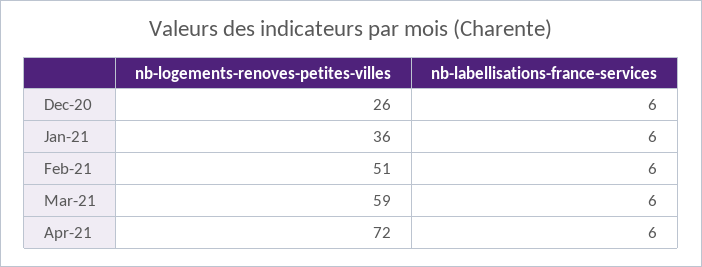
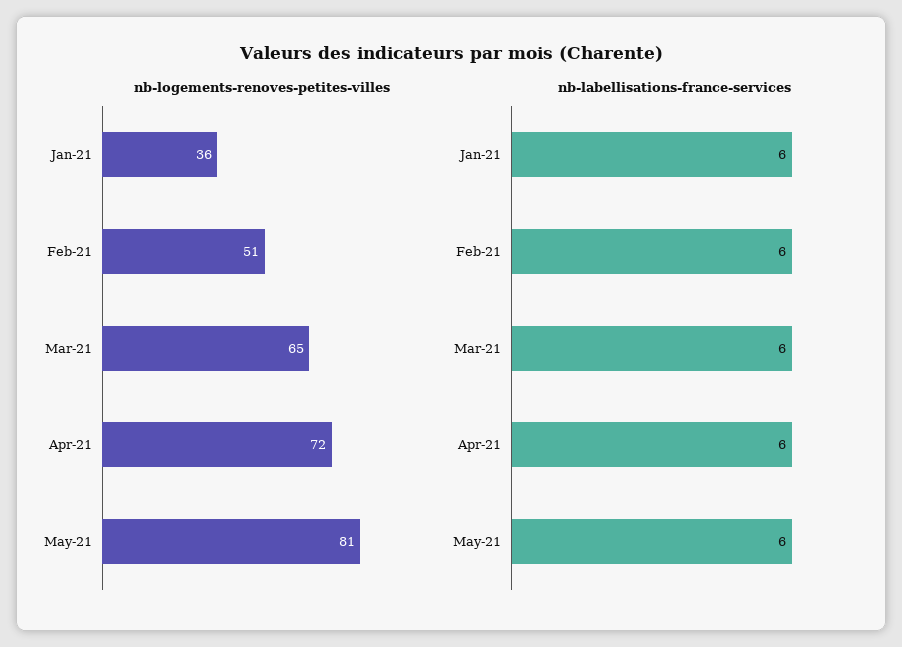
nb-logements-renoves-petites-villes, Dec-20: 26 -> none
nb-labellisations-france-services, Dec-20: 6 -> none
nb-logements-renoves-petites-villes, Mar-21: 59 -> 65
nb-logements-renoves-petites-villes, May-21: none -> 81
nb-labellisations-france-services, May-21: none -> 6

